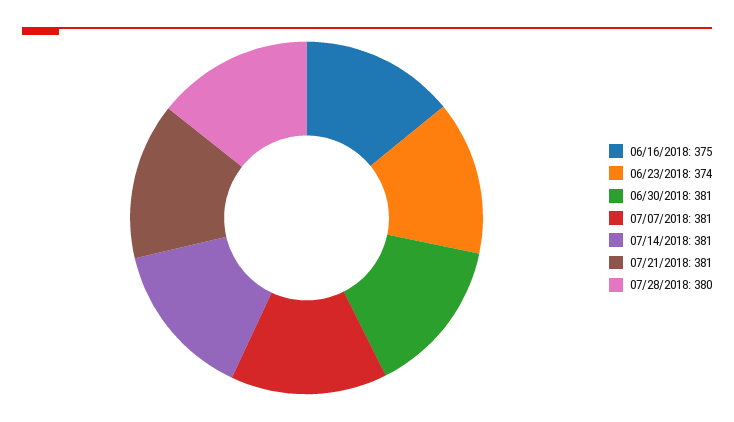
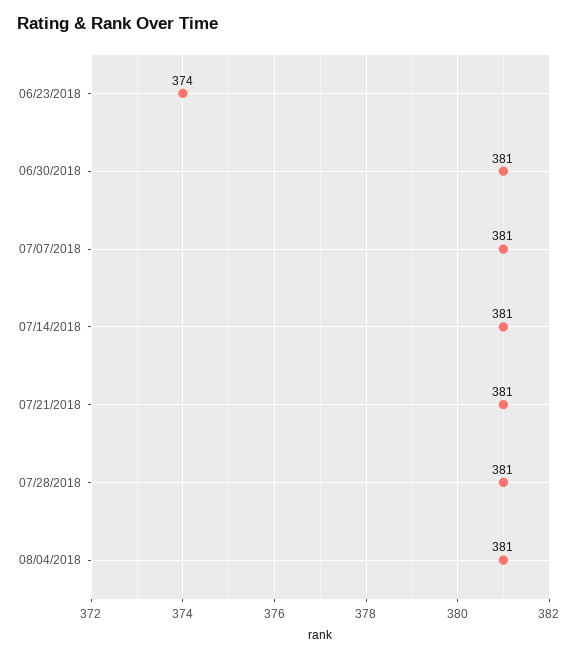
06/16/2018: 375 -> none
07/28/2018: 380 -> 381
08/04/2018: none -> 381

